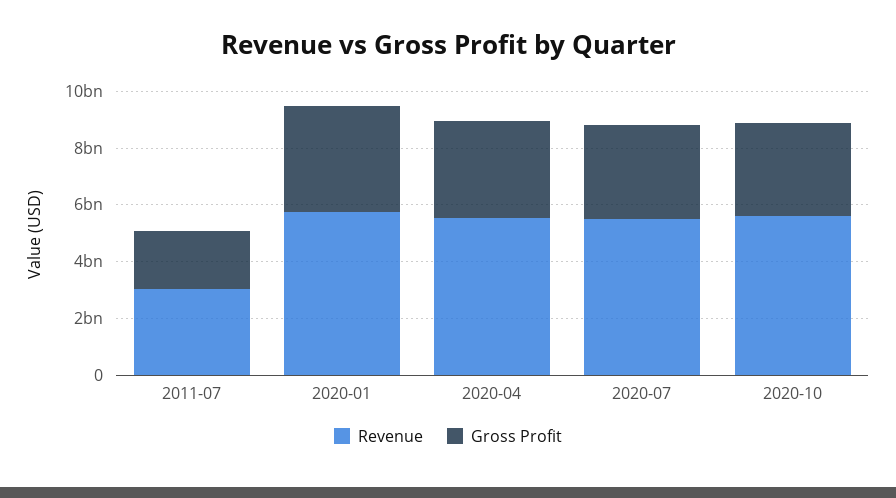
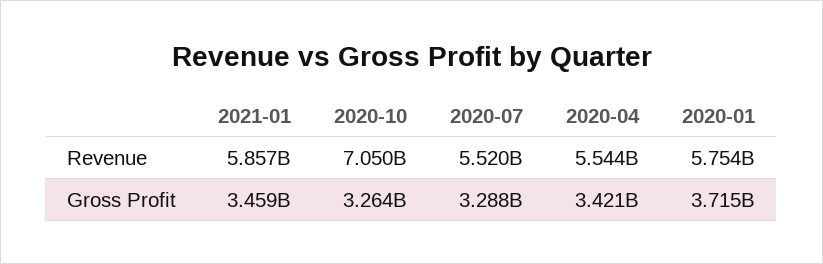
Revenue, 2011-07: 3000000000 -> none
Gross Profit, 2011-07: 2000000000 -> none
Revenue, 2020-10: 5500000000 -> 7050000000
Revenue, 2021-01: none -> 5857000000
Gross Profit, 2021-01: none -> 3459000000

